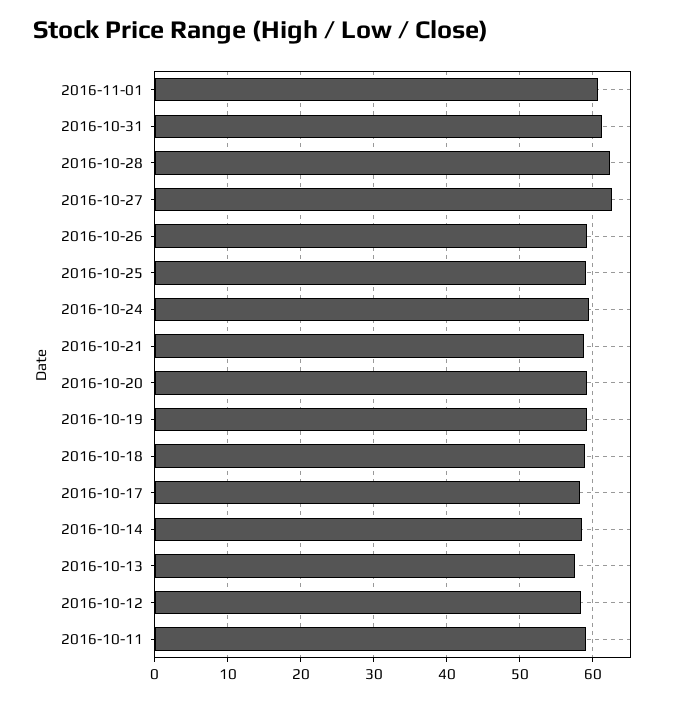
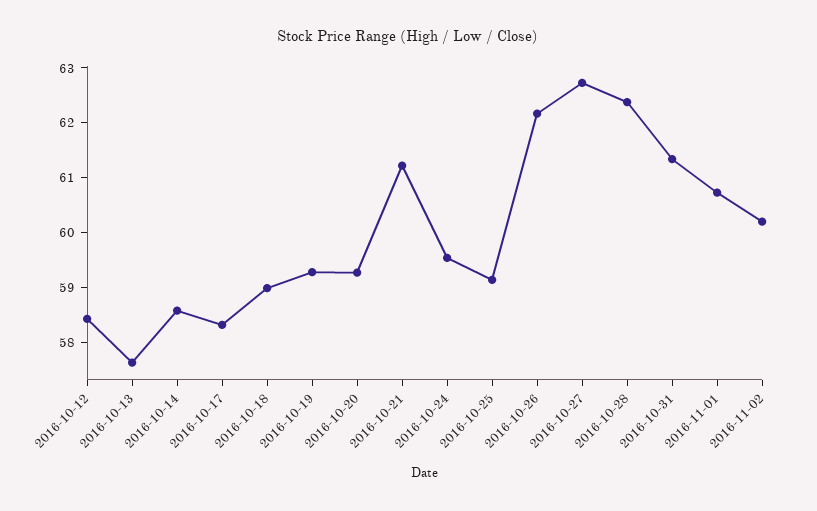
2016-10-26: 59 -> 62.2
2016-10-21: 59 -> 61.2
2016-10-11: 59 -> none
2016-11-02: none -> 60.2

